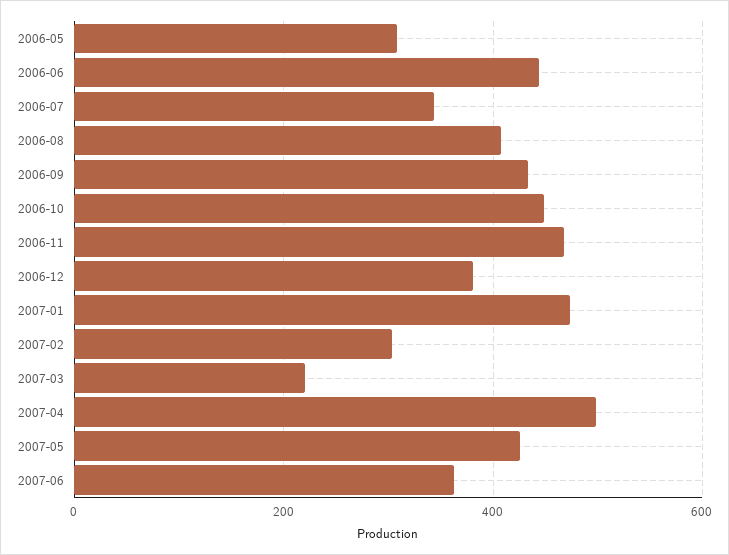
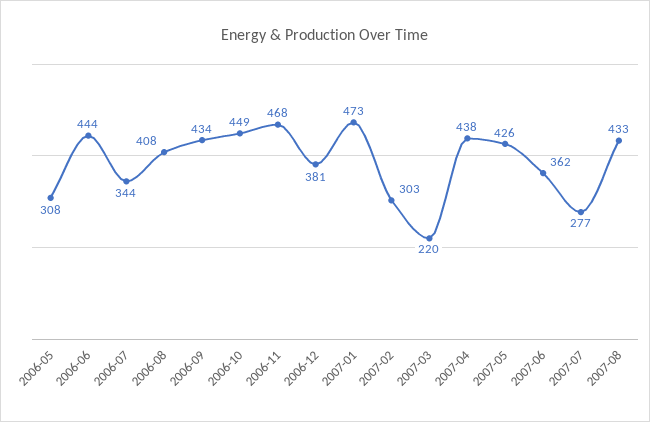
2007-04: 500 -> 438
2007-07: none -> 277
2007-08: none -> 433

